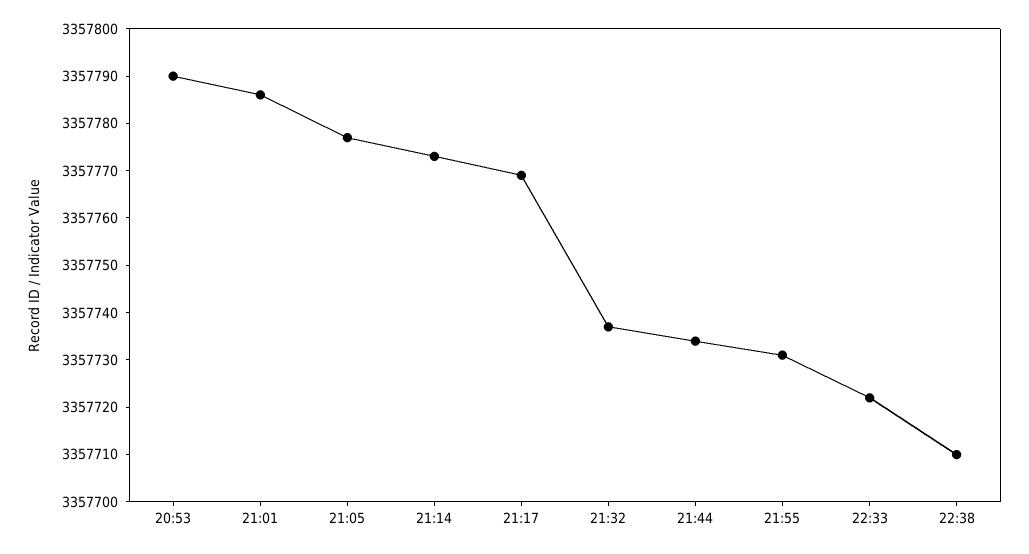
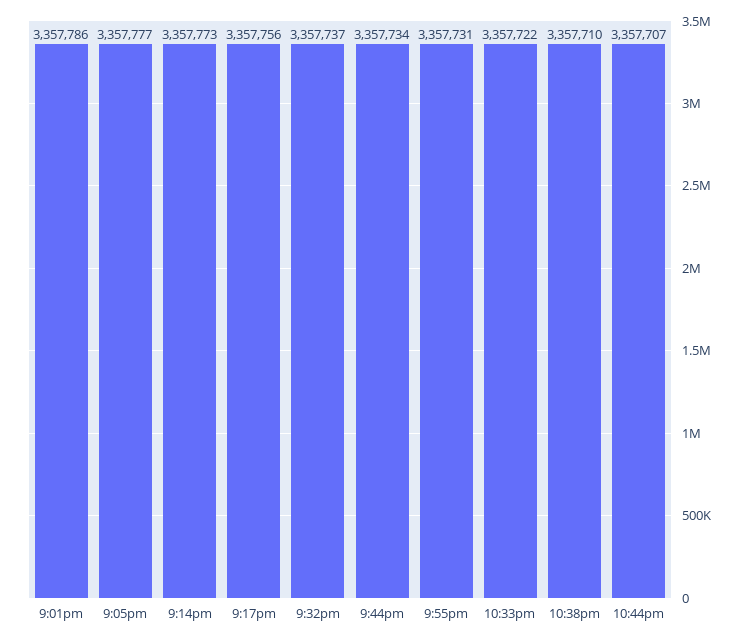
20:53: 3357790 -> none
21:17: 3357770 -> 3357756
10:44pm: none -> 3357707

